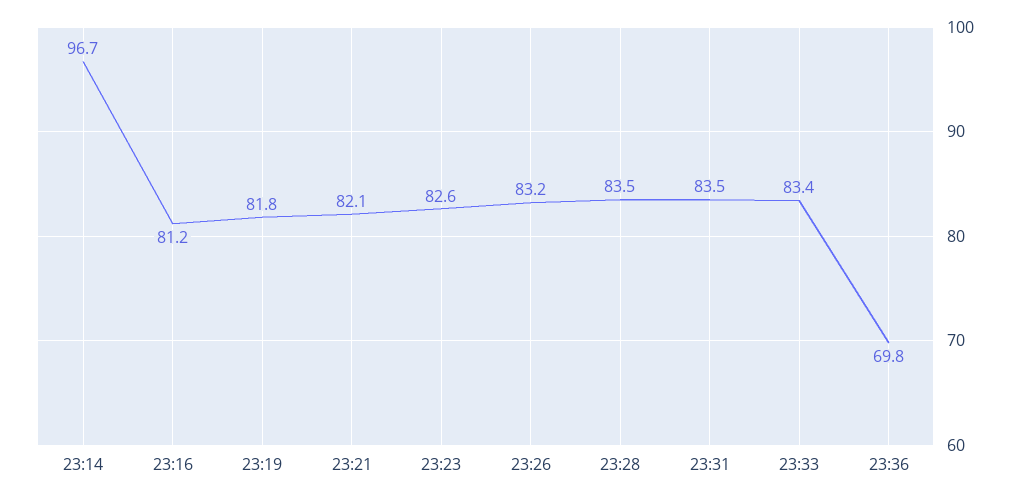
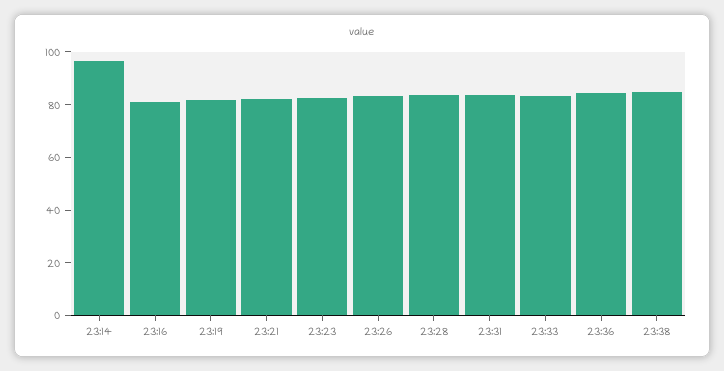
23:36: 69.8 -> 85
23:38: none -> 85

